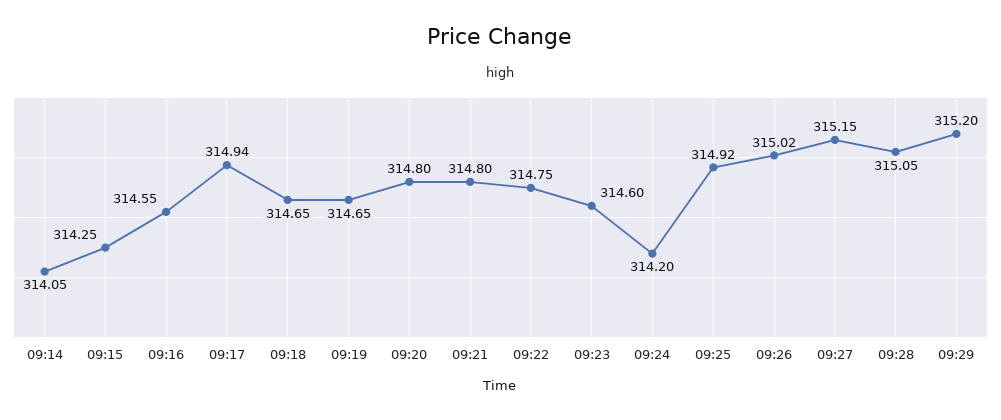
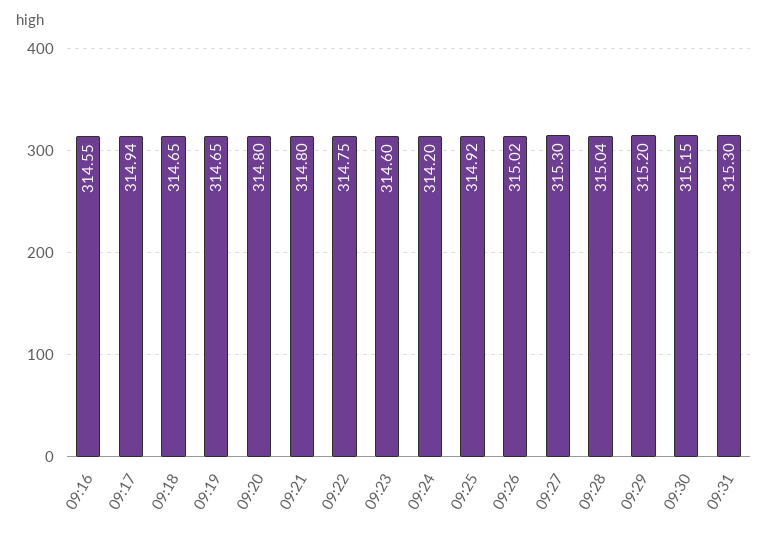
09:14: 314.05 -> none
09:15: 314.25 -> none
09:27: 315.15 -> 315.3
09:28: 315.05 -> 315.04
09:30: none -> 315.15
09:31: none -> 315.3

